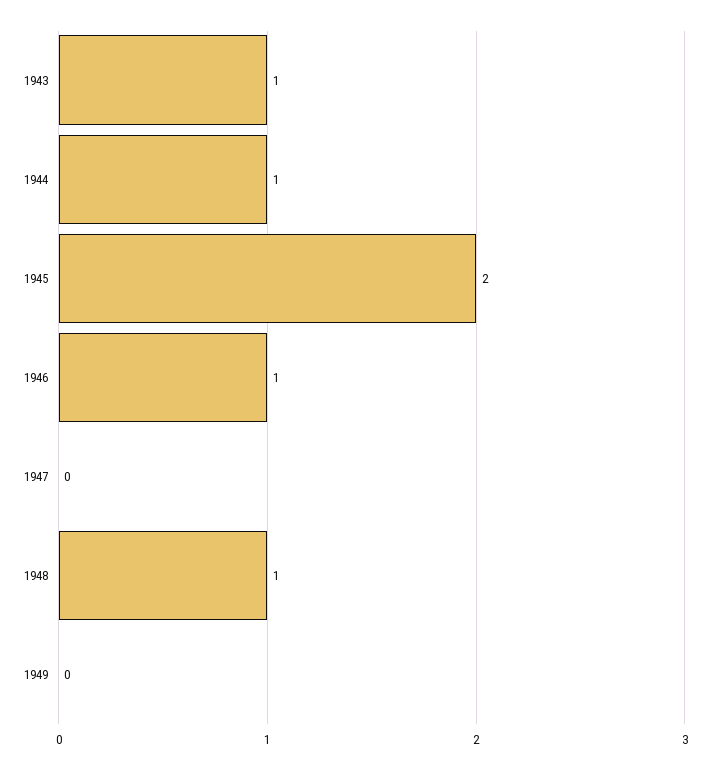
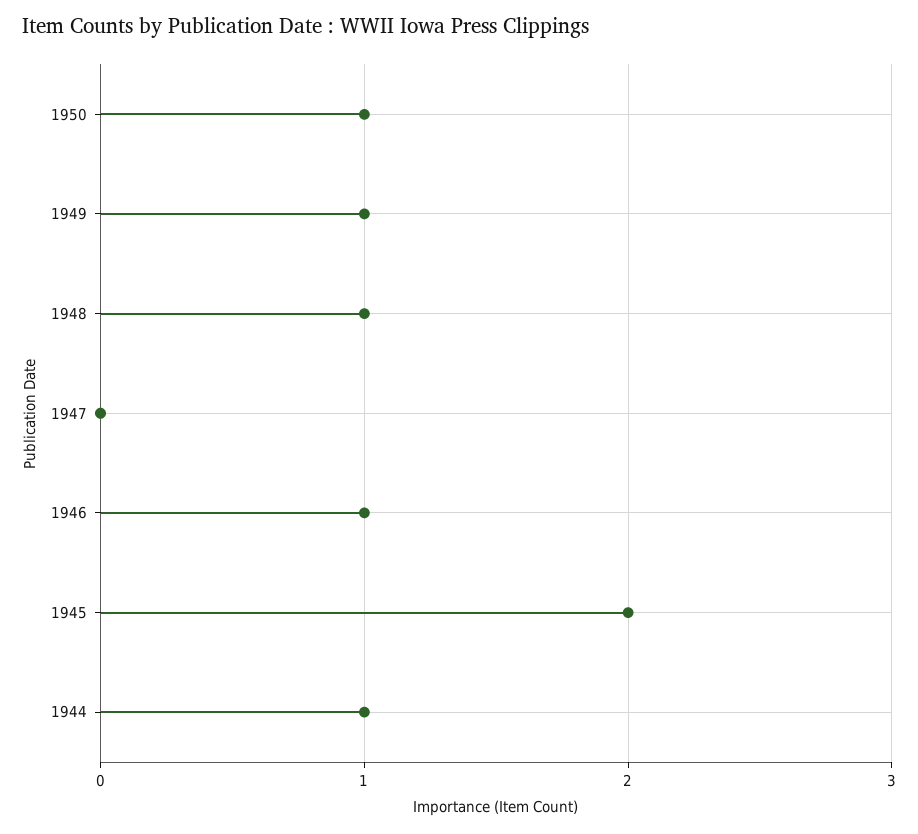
1943: 1 -> none
1949: 0 -> 1
1950: none -> 1

